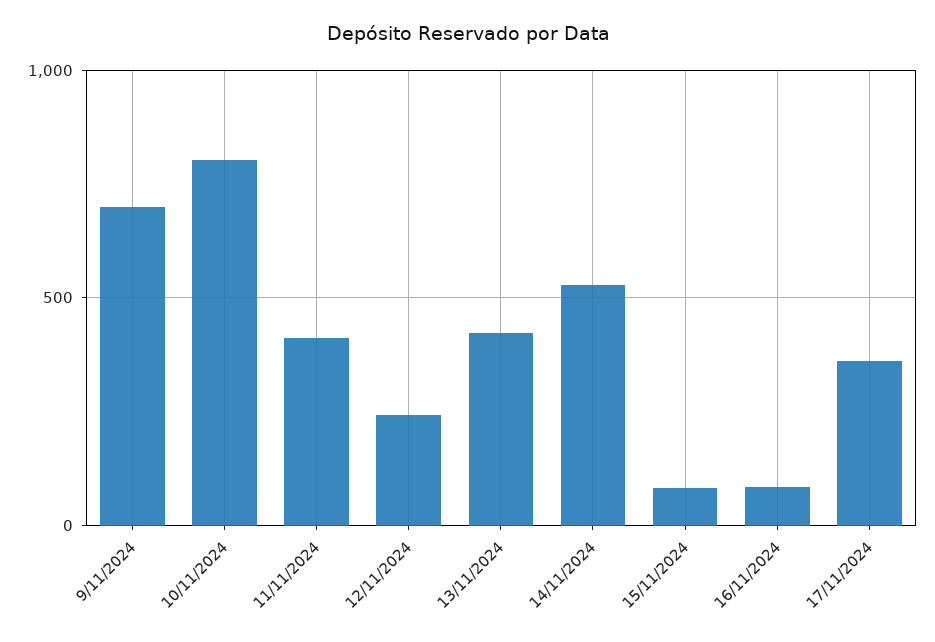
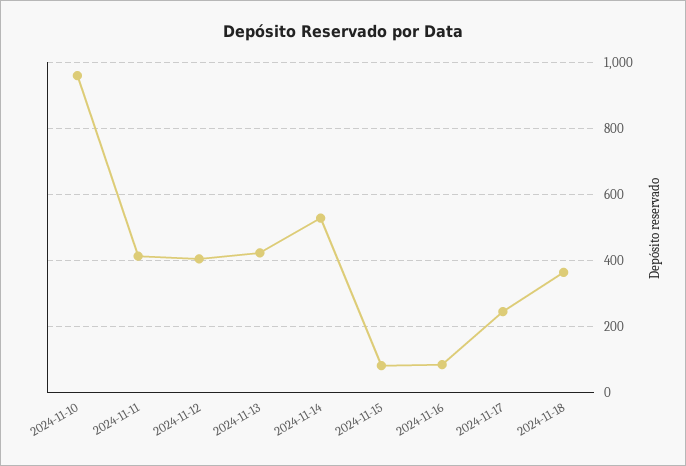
9/11/2024: 700 -> none
10/11/2024: 800 -> 960
12/11/2024: 250 -> 400
17/11/2024: 350 -> 240
2024-11-18: none -> 360

